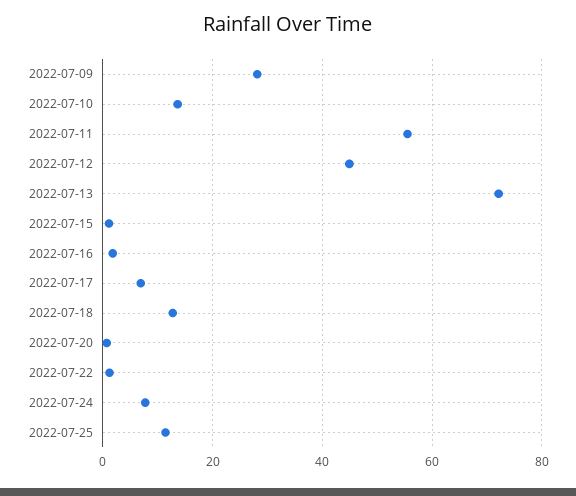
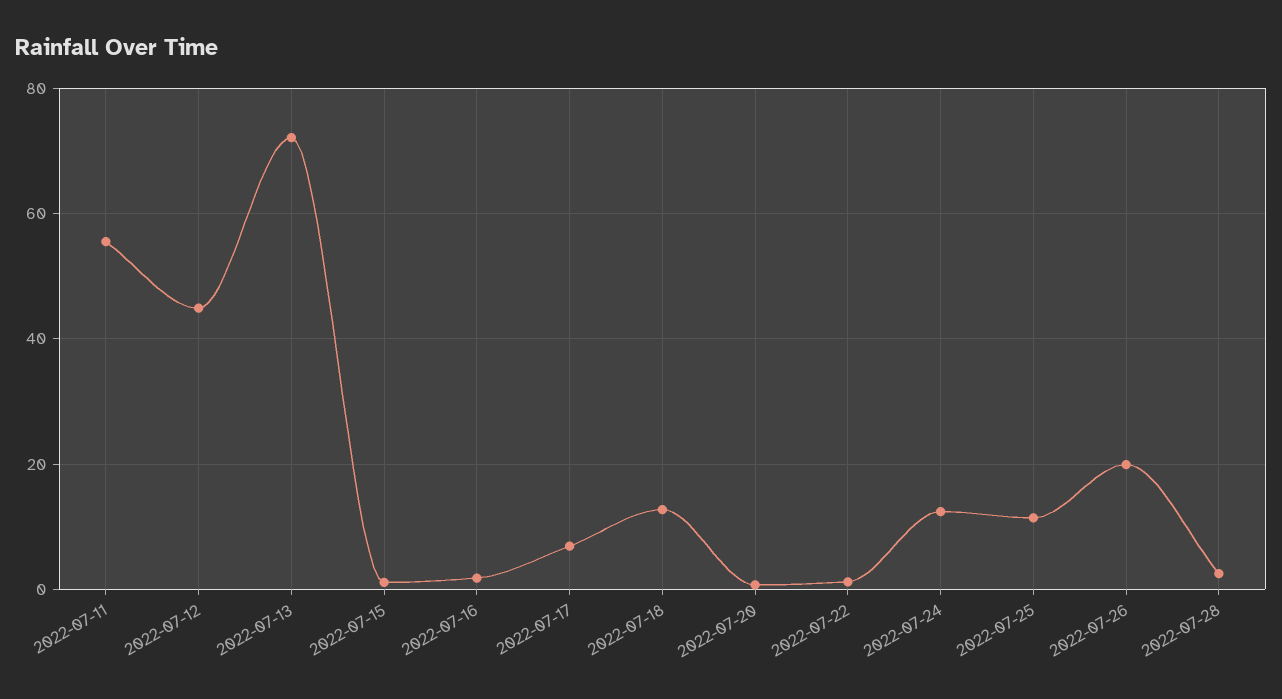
2022-07-09: 28 -> none
2022-07-10: 14 -> none
2022-07-24: 8 -> 12
2022-07-26: none -> 20
2022-07-28: none -> 2

